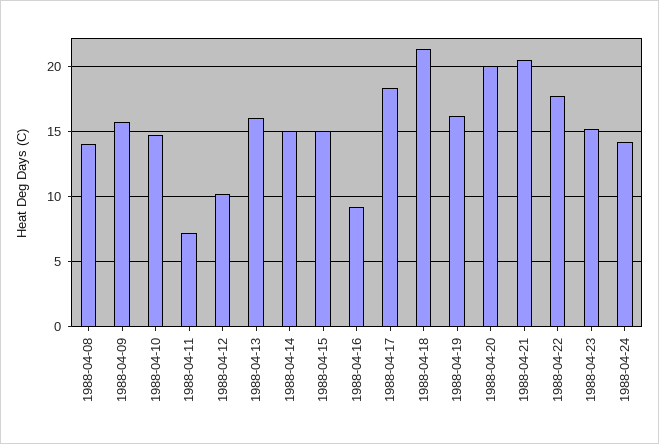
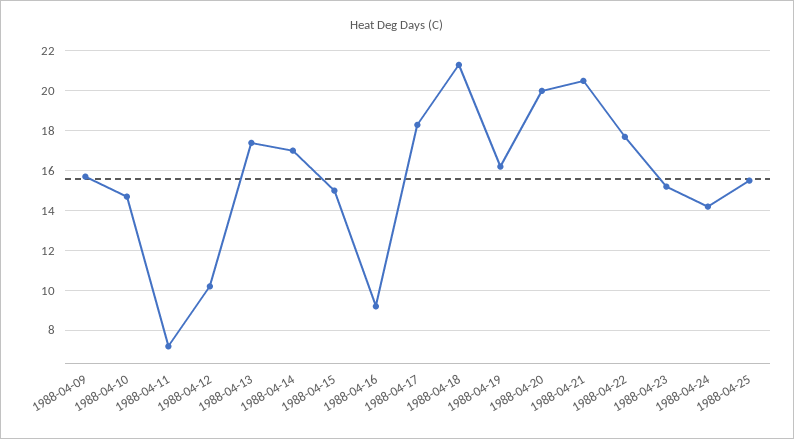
1988-04-08: 14 -> none
1988-04-13: 16 -> 17.5
1988-04-14: 15 -> 17
1988-04-25: none -> 15.5

